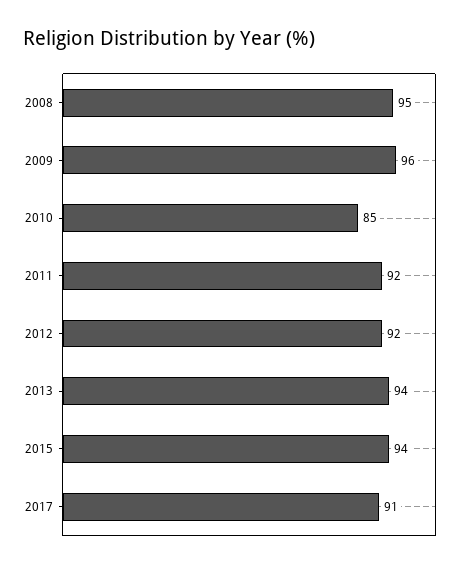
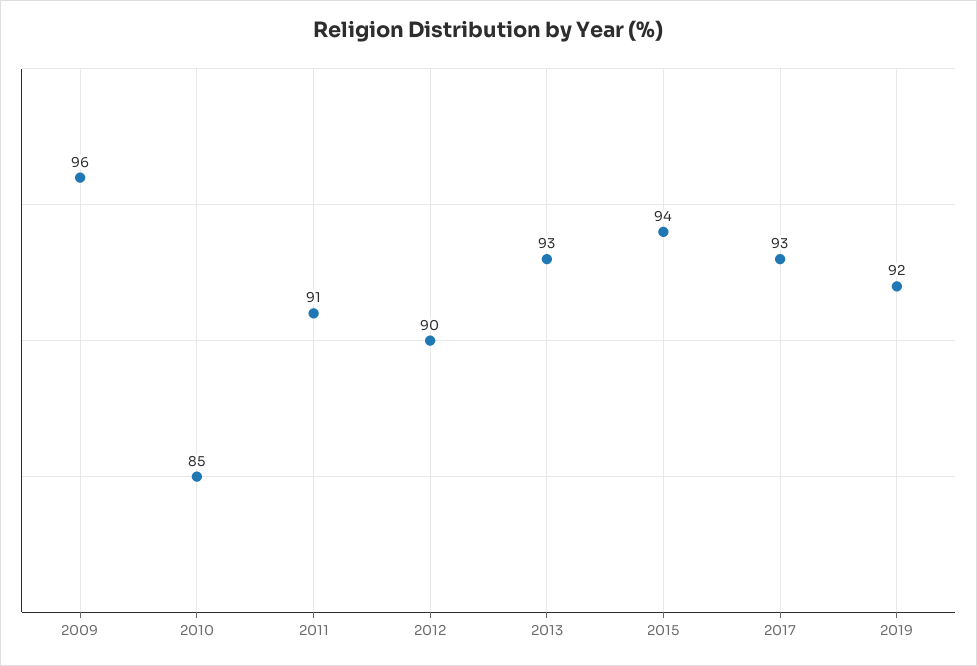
2008: 95 -> none
2011: 92 -> 91
2012: 92 -> 90
2013: 94 -> 93
2017: 91 -> 93
2019: none -> 92

